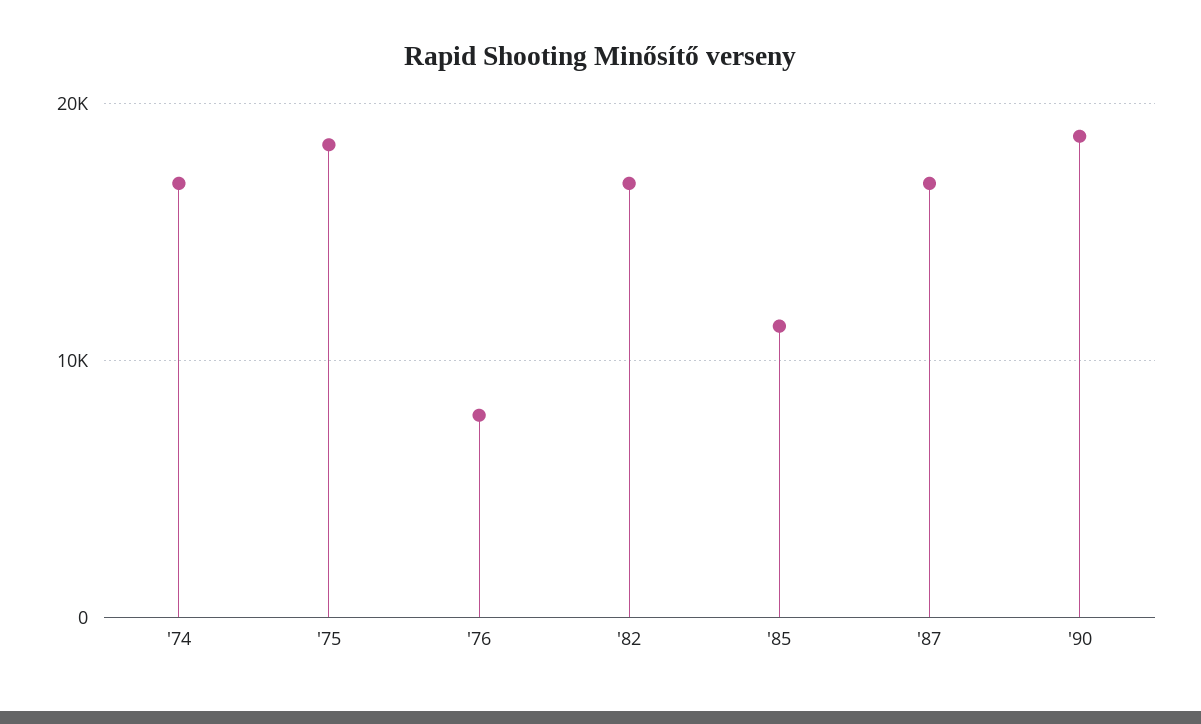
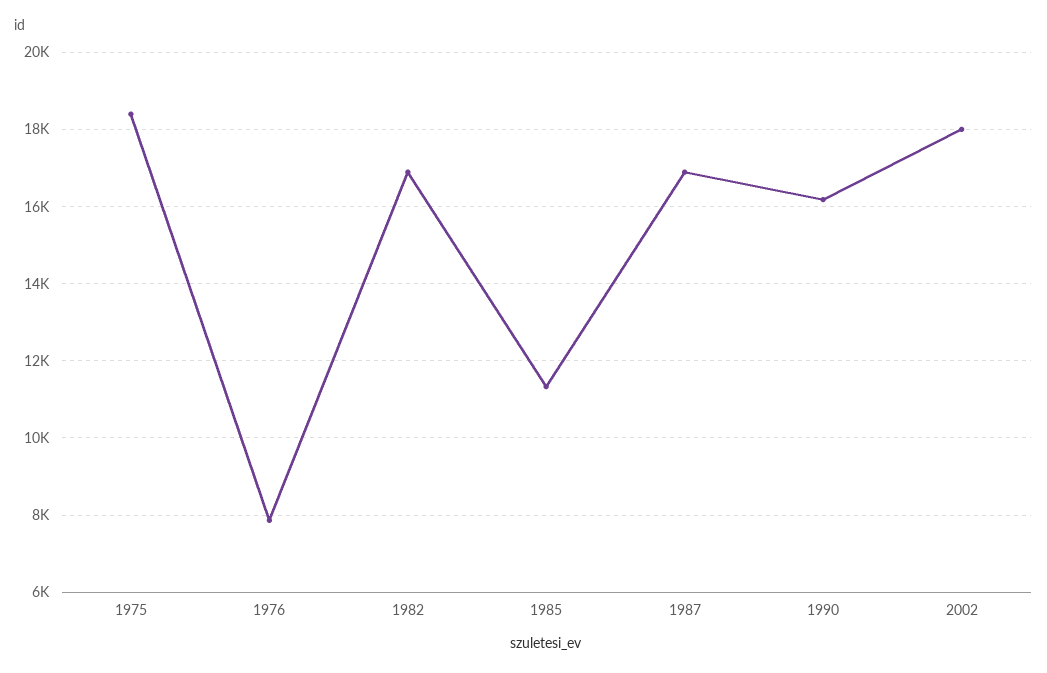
'74: 17000 -> none
'90: 19000 -> 16200
2002: none -> 18000

